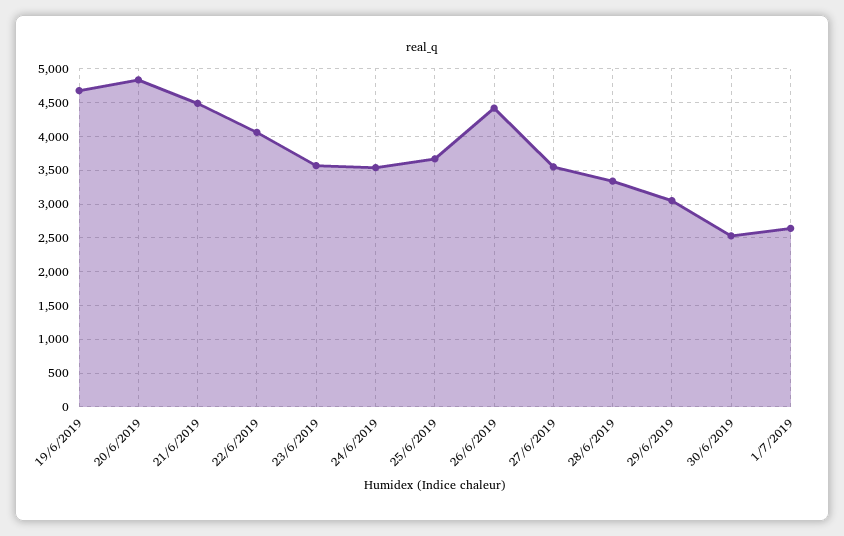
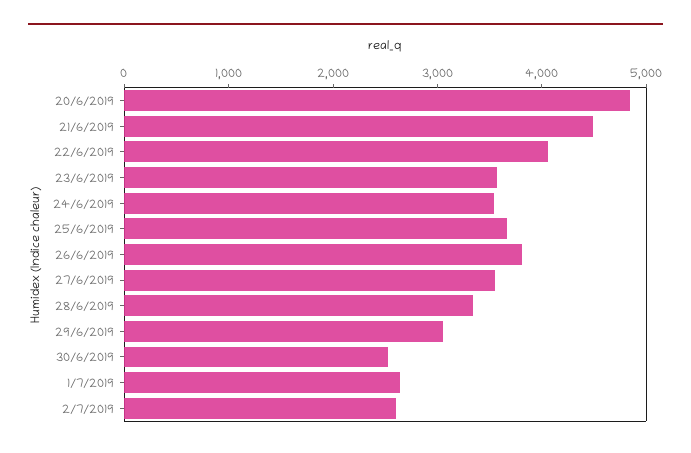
19/6/2019: 4700 -> none
26/6/2019: 4400 -> 3800
2/7/2019: none -> 2600

